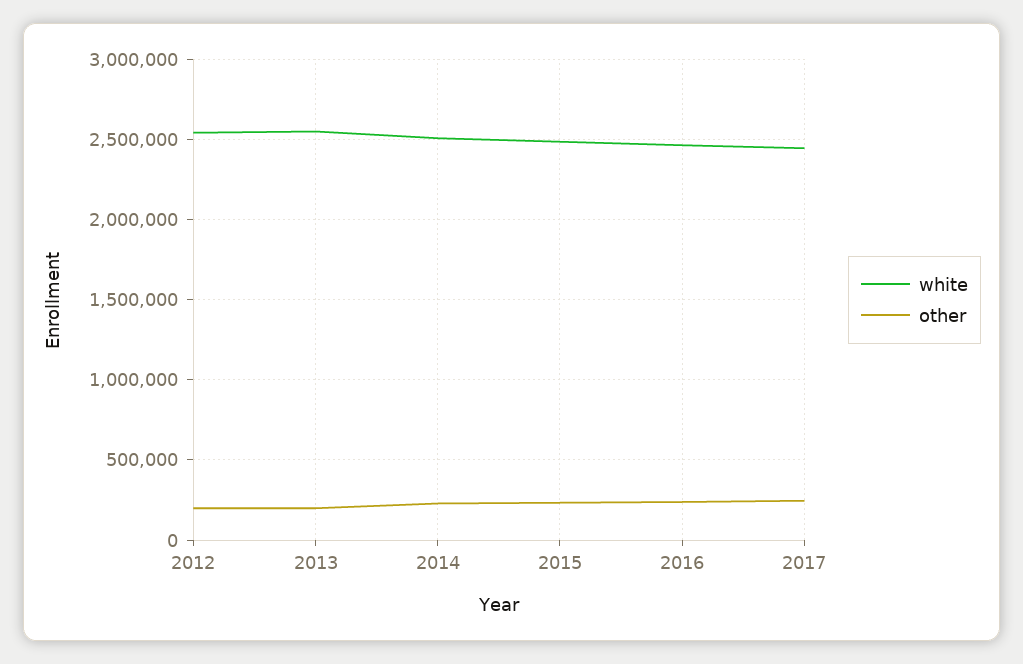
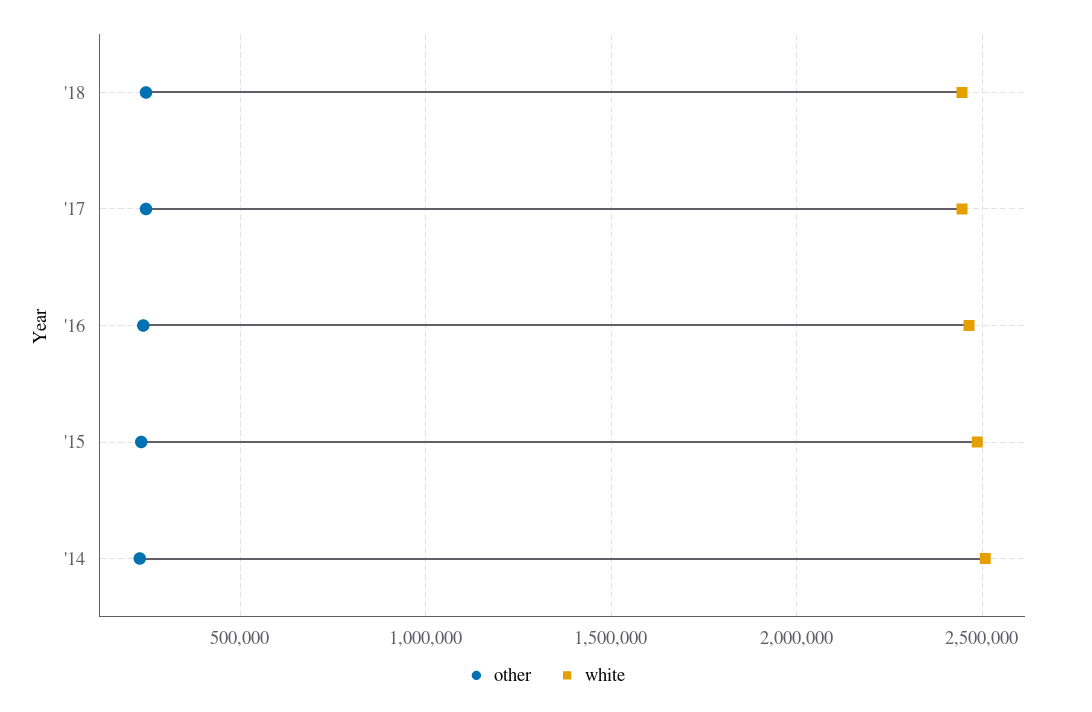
white, 2012: 2550000 -> none
other, 2012: 200000 -> none
white, 2013: 2550000 -> none
other, 2013: 200000 -> none
other, '18: none -> 250000
white, '18: none -> 2450000

